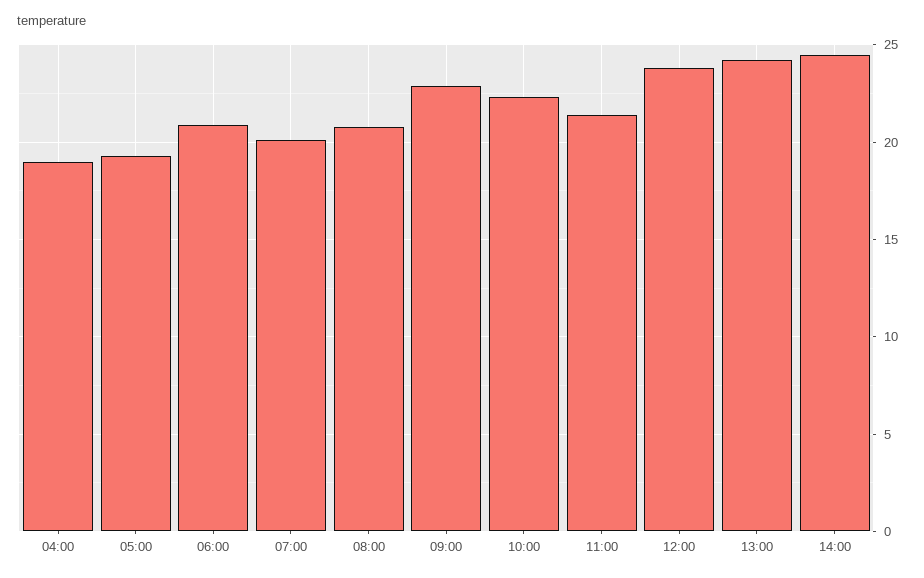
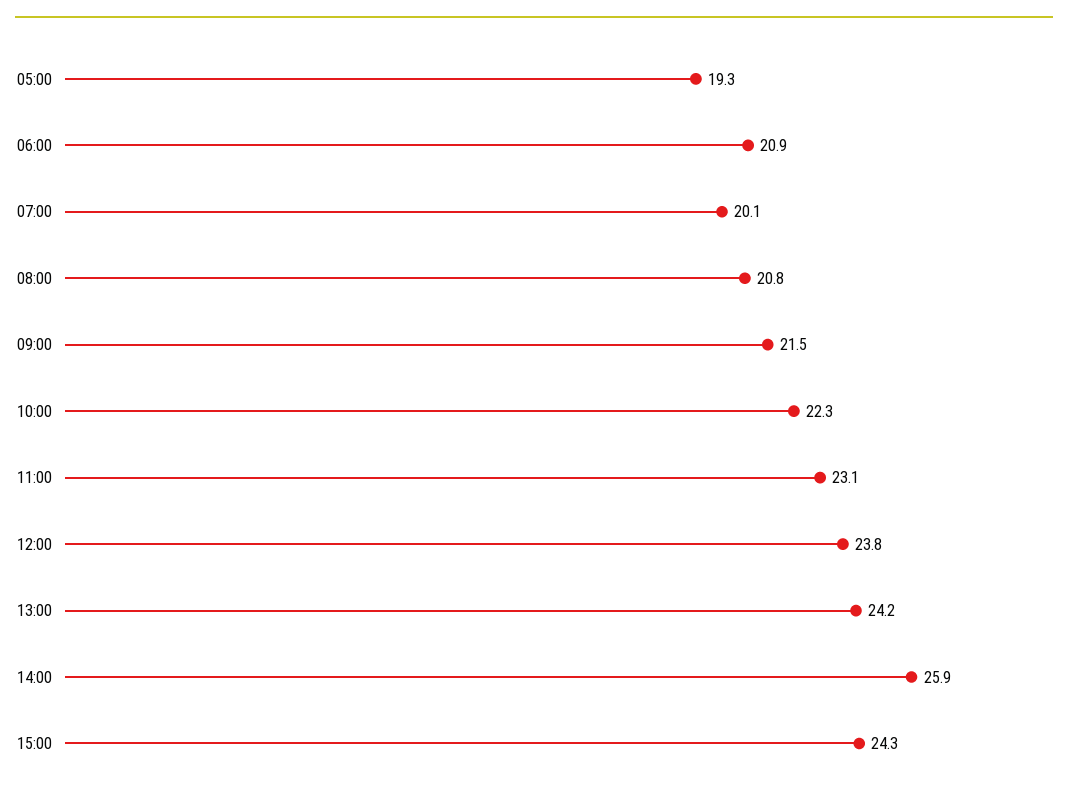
04:00: 19 -> none
09:00: 23 -> 21.5
11:00: 21.5 -> 23.1
14:00: 24.5 -> 25.9
15:00: none -> 24.3

